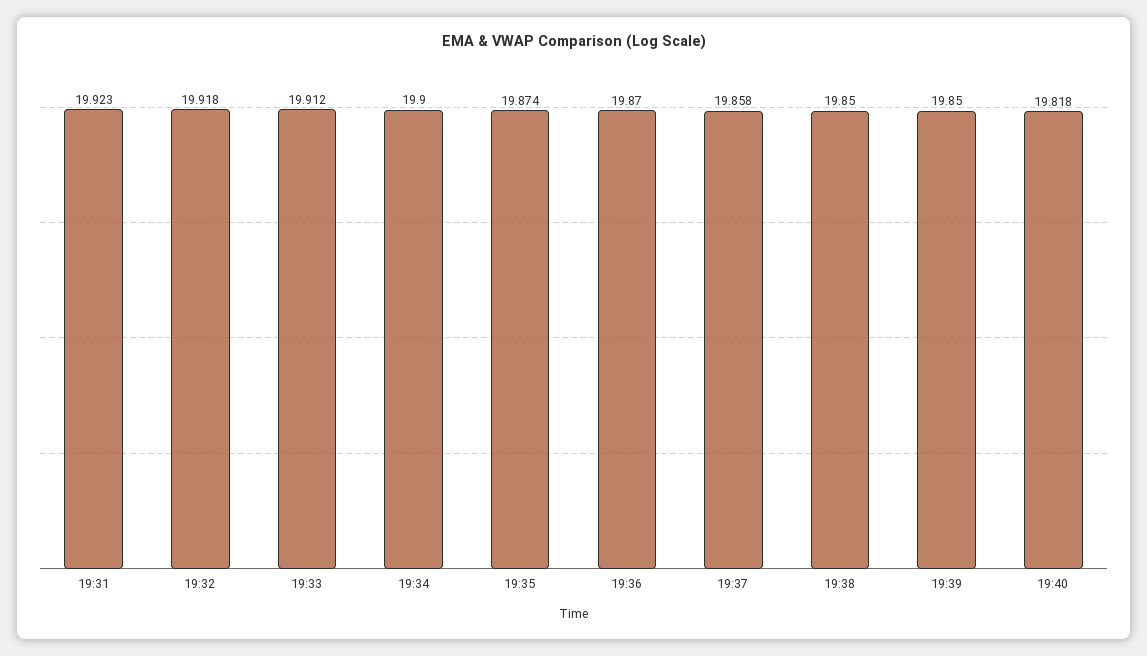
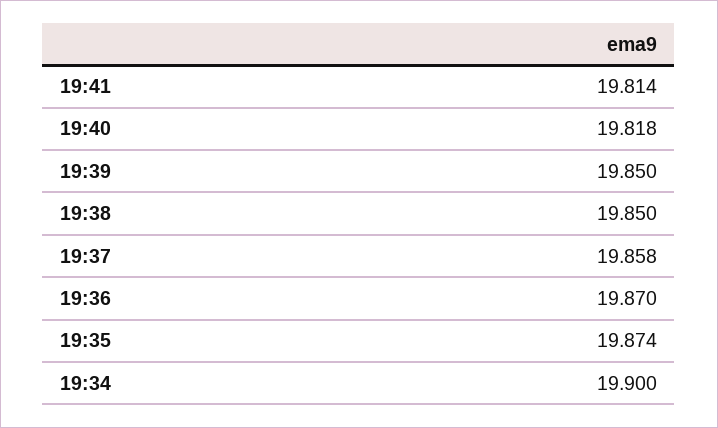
19:31: 19.923 -> none
19:32: 19.918 -> none
19:33: 19.912 -> none
19:41: none -> 19.814

